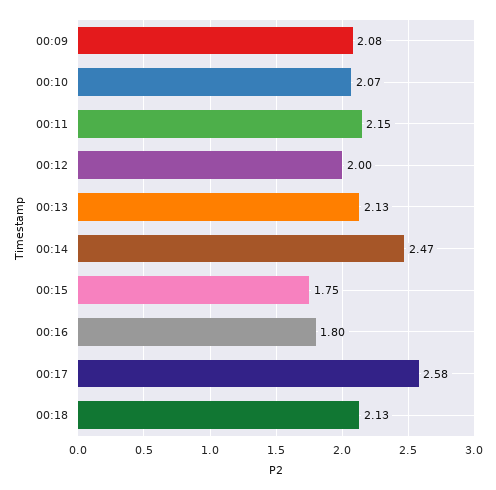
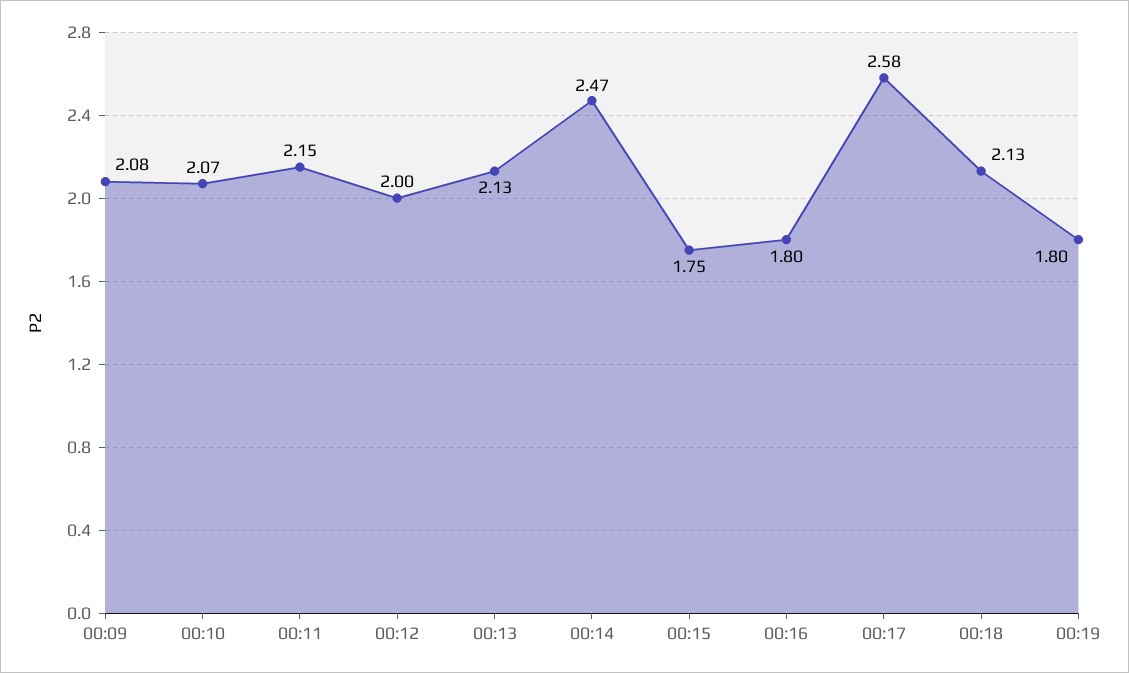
00:19: none -> 1.8

